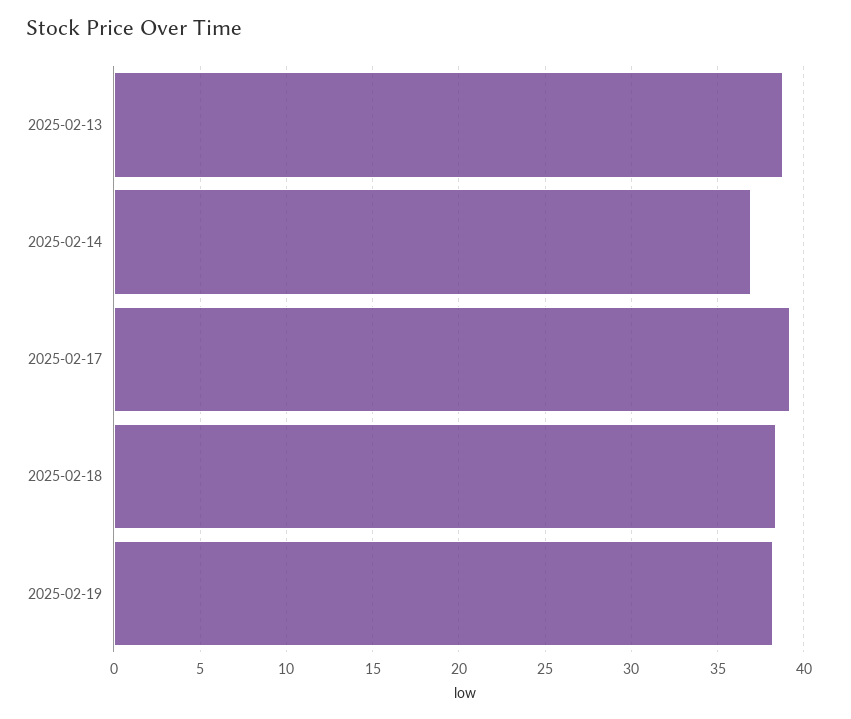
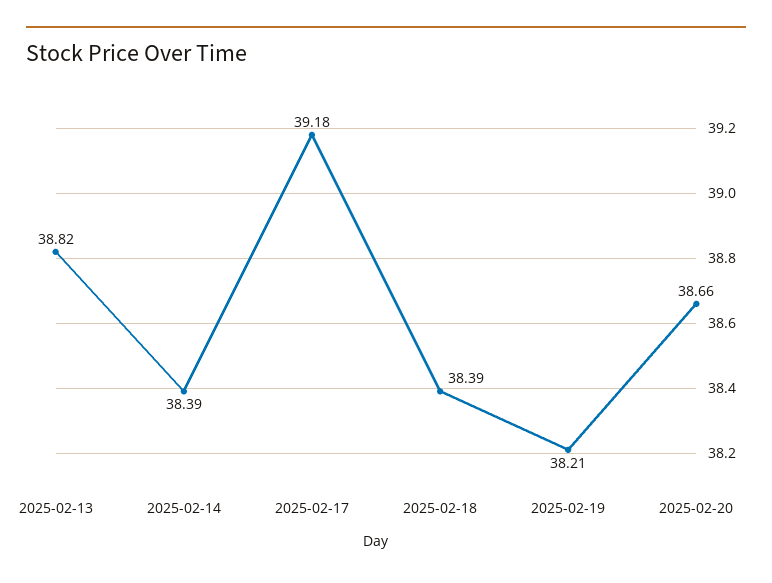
2025-02-14: 37 -> 38.39
2025-02-20: none -> 38.66

